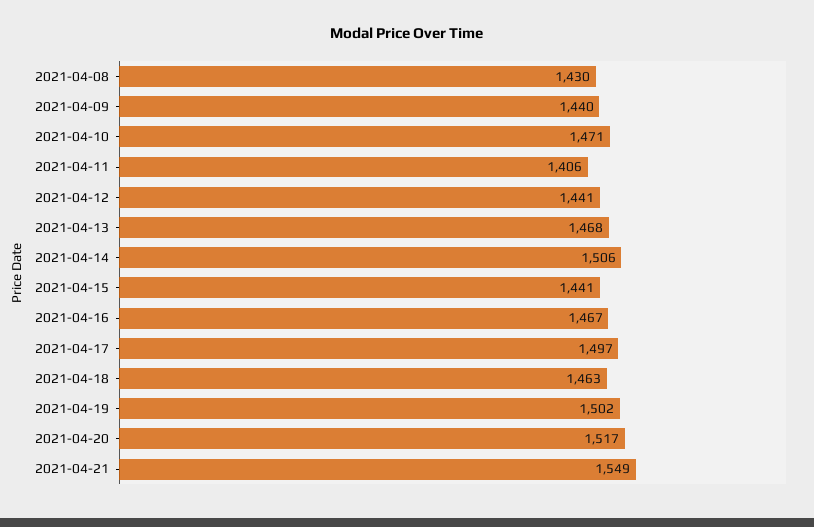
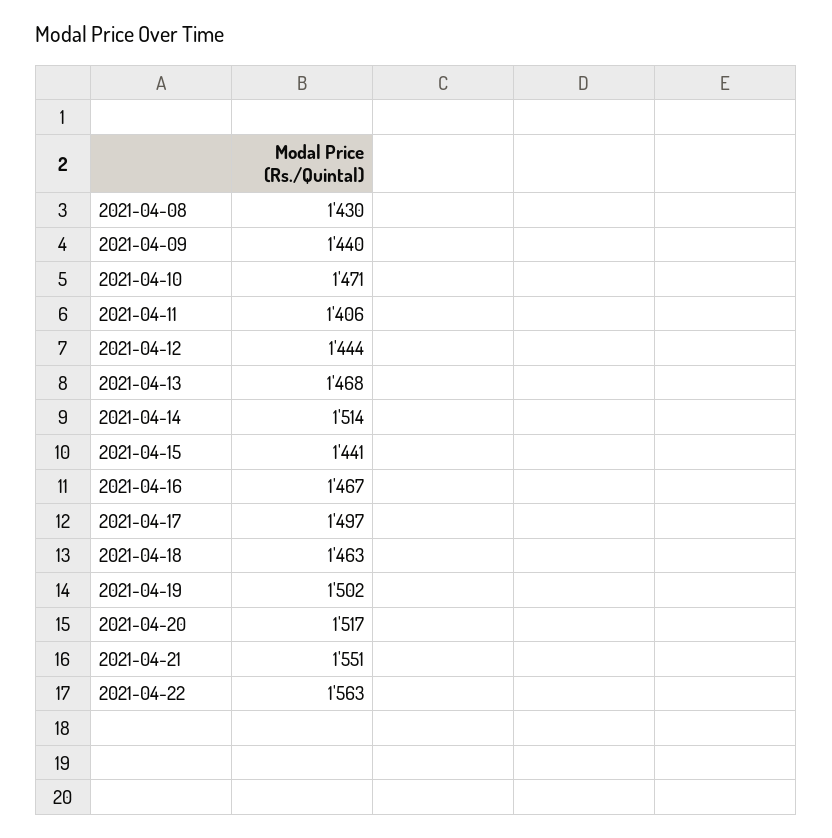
2021-04-12: 1441 -> 1444
2021-04-14: 1506 -> 1514
2021-04-21: 1549 -> 1551
2021-04-22: none -> 1563

